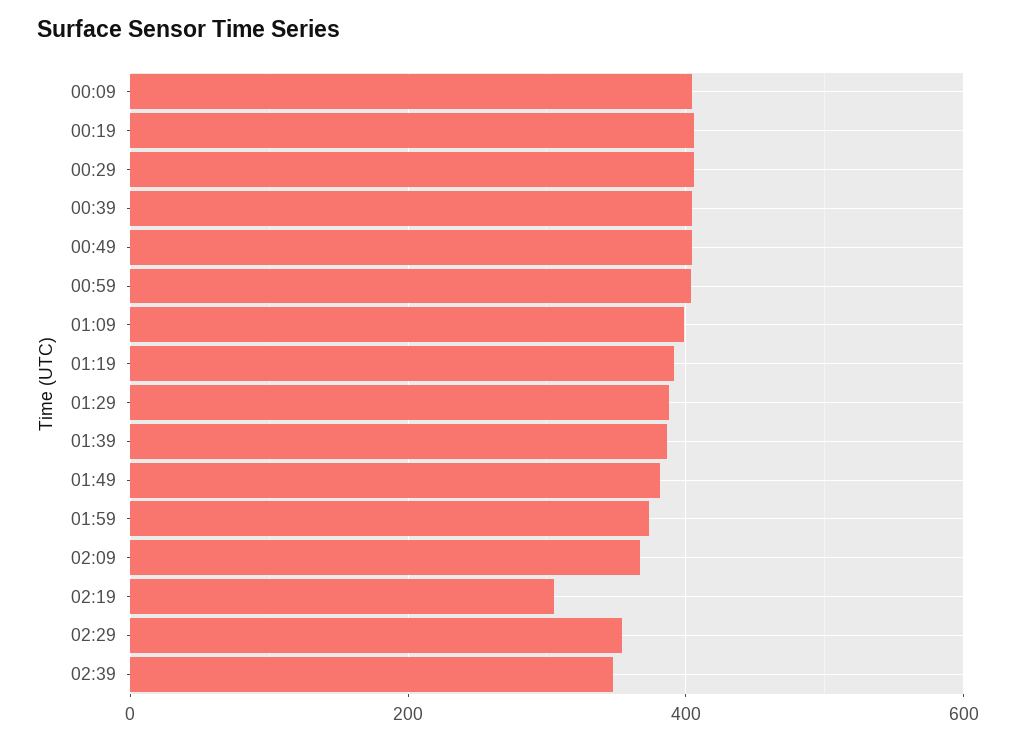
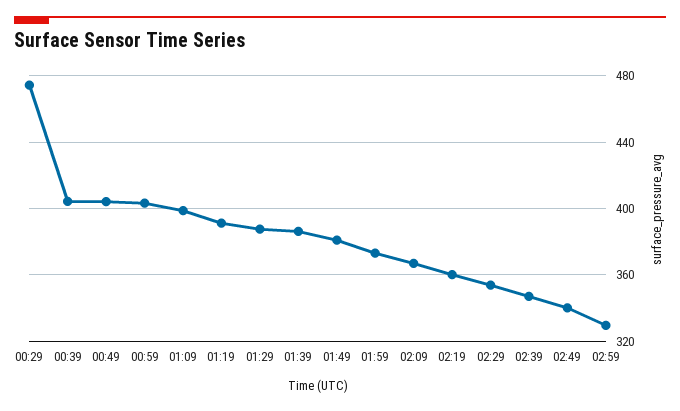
00:09: 400 -> none
00:19: 400 -> none
00:29: 400 -> 475
02:19: 300 -> 360
02:49: none -> 340
02:59: none -> 330

